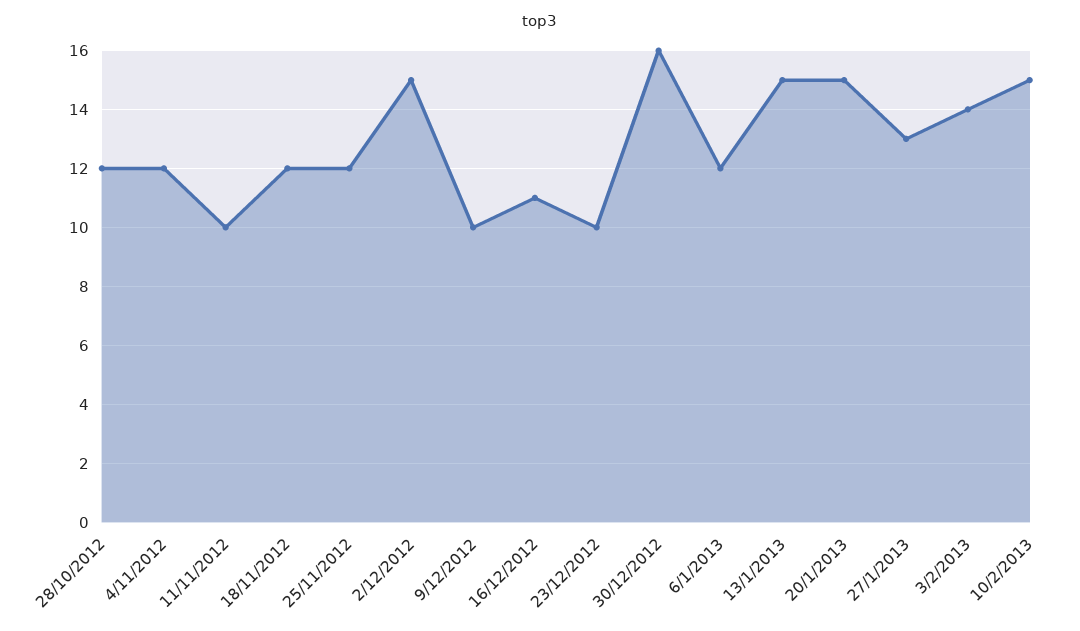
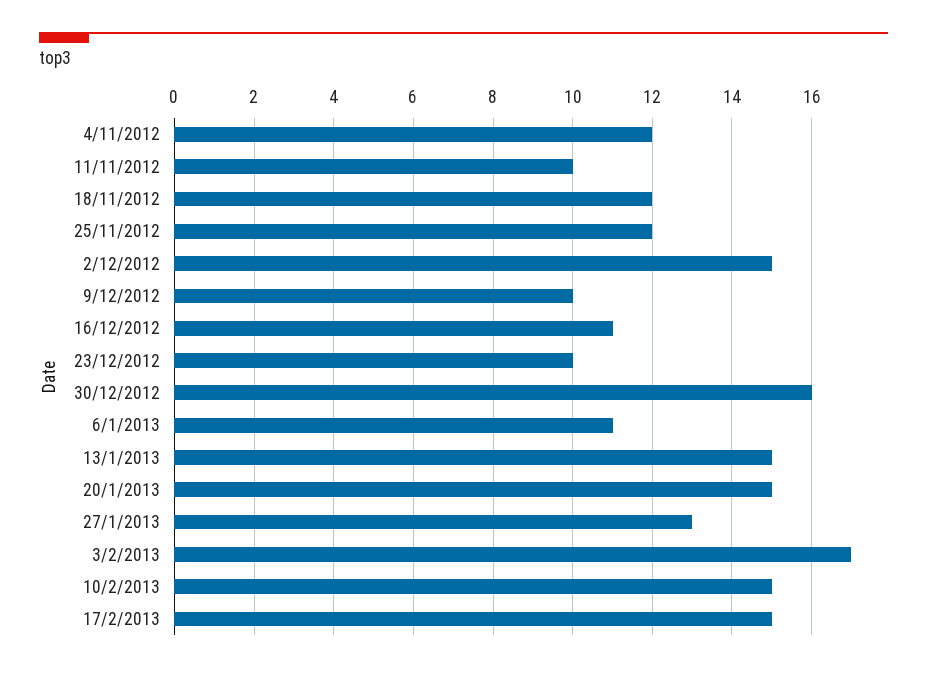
28/10/2012: 12 -> none
6/1/2013: 12 -> 11
3/2/2013: 14 -> 17
17/2/2013: none -> 15

